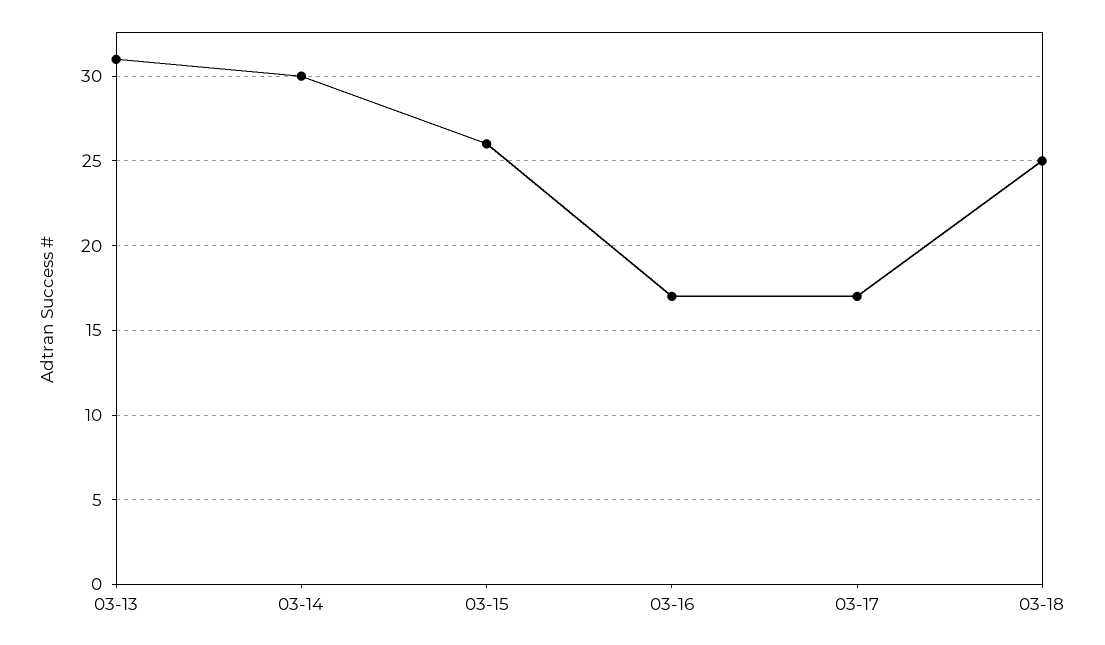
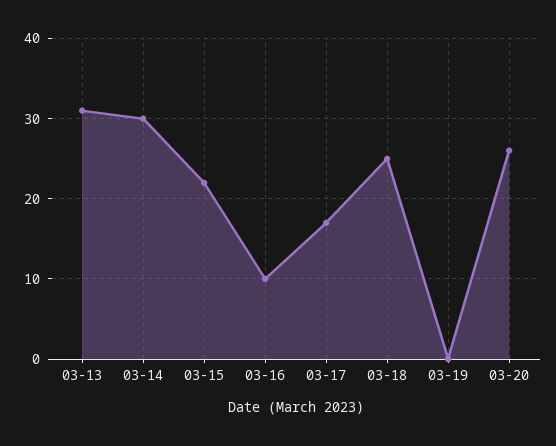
03-15: 26 -> 22
03-16: 17 -> 10
03-19: none -> 0
03-20: none -> 26

